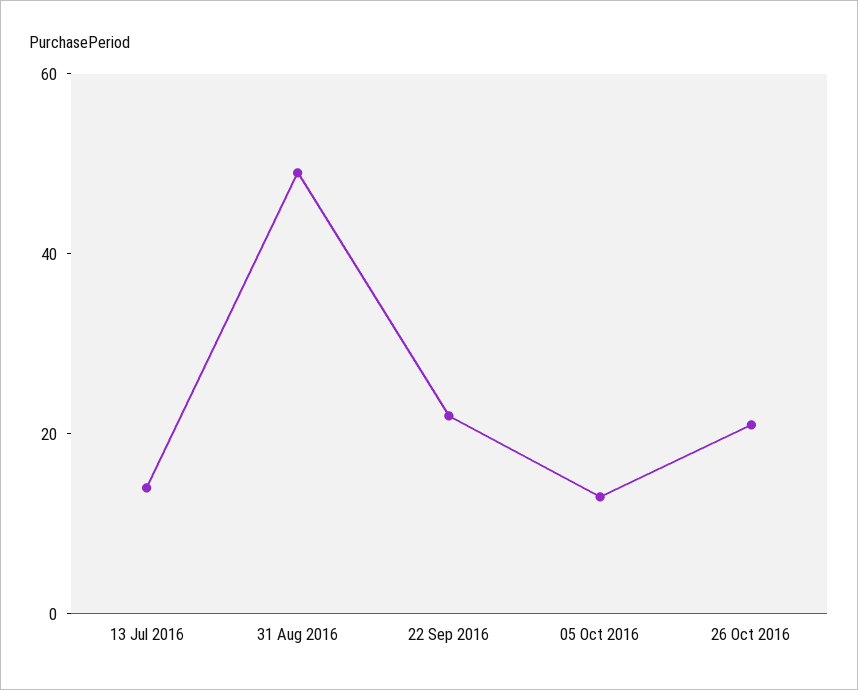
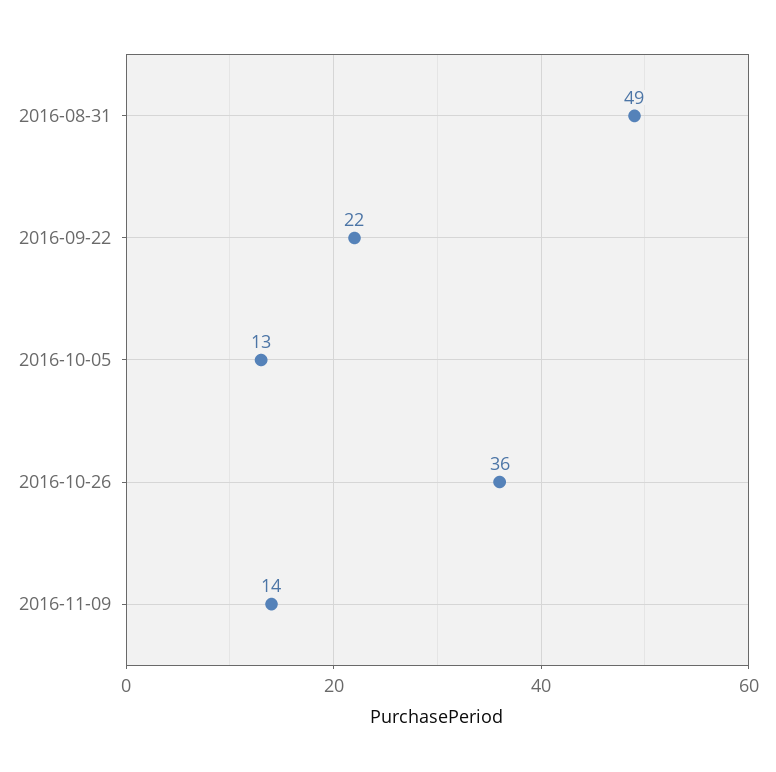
13 Jul 2016: 15 -> none
26 Oct 2016: 20 -> 36
2016-11-09: none -> 14

